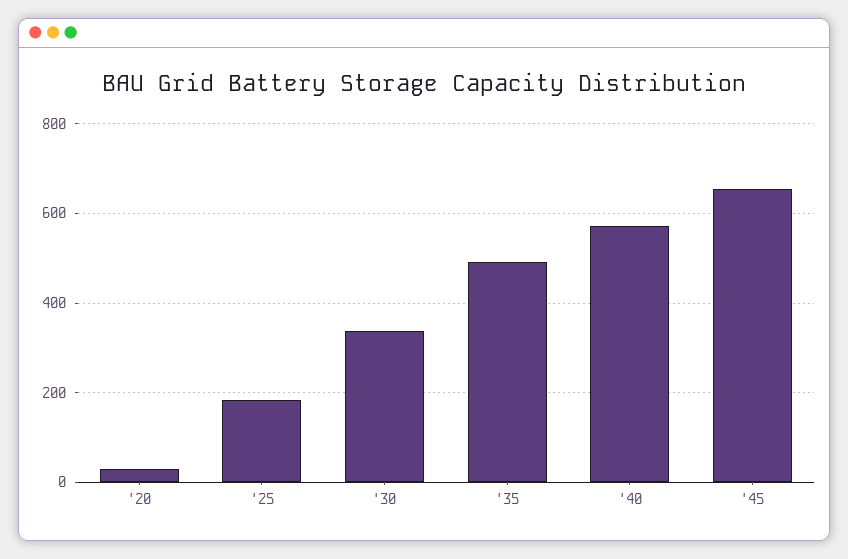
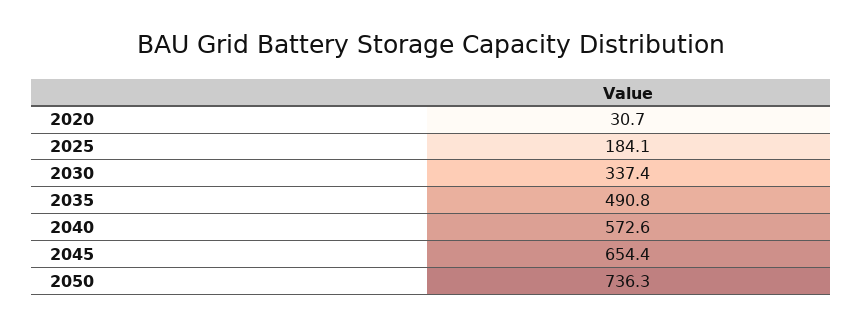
2050: none -> 736.3

